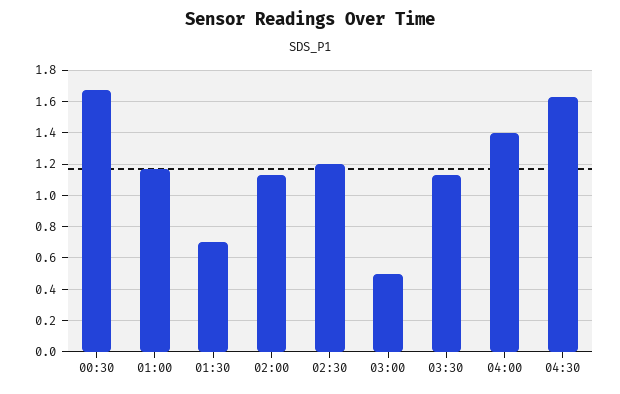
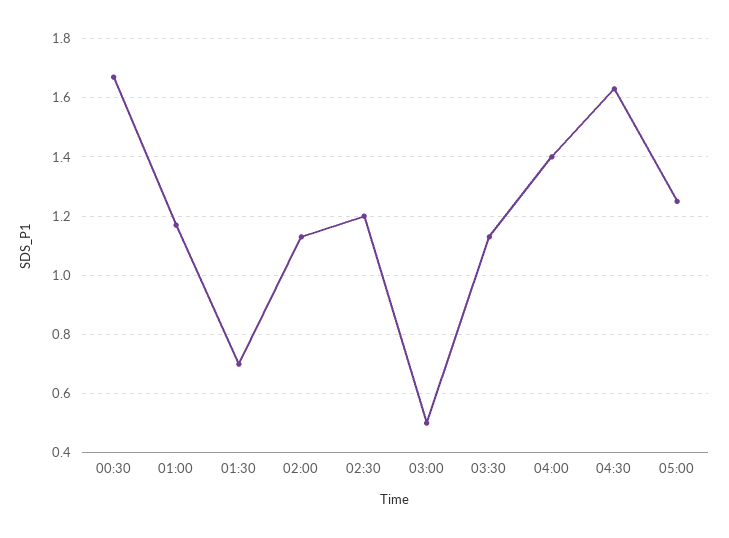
05:00: none -> 1.25

